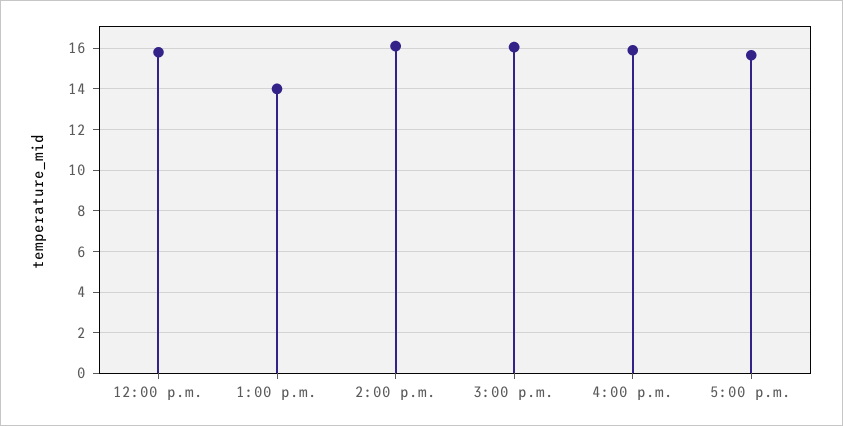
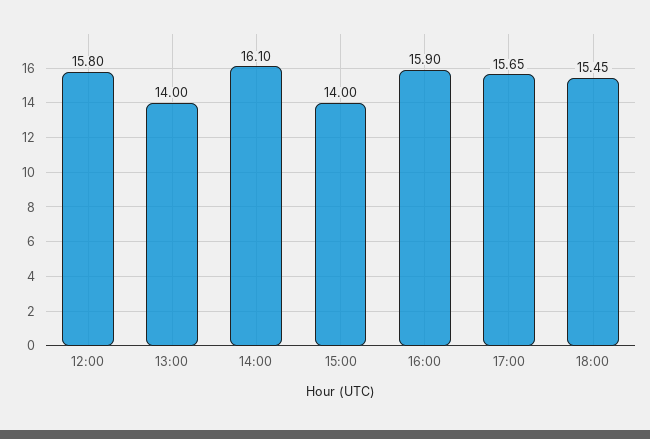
3:00 p.m.: 16 -> 14
18:00: none -> 15.45

